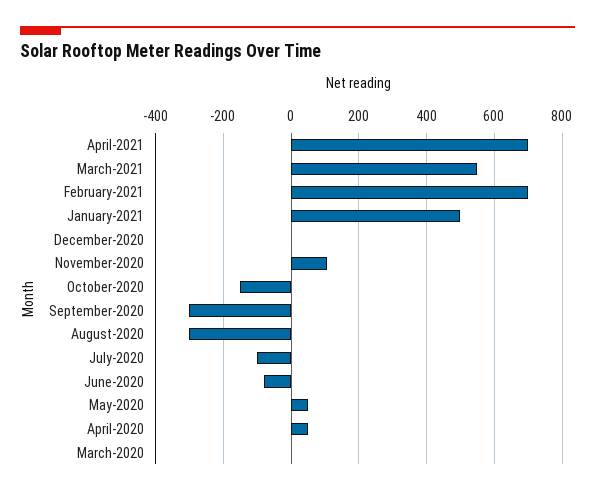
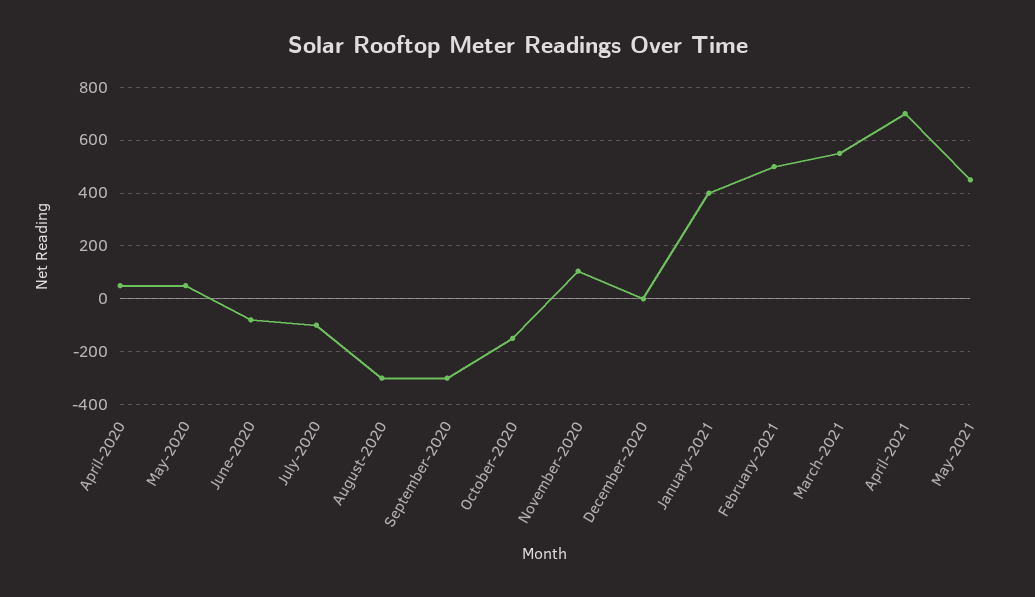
February-2021: 700 -> 500
January-2021: 500 -> 400
March-2020: 0 -> none
May-2021: none -> 450

